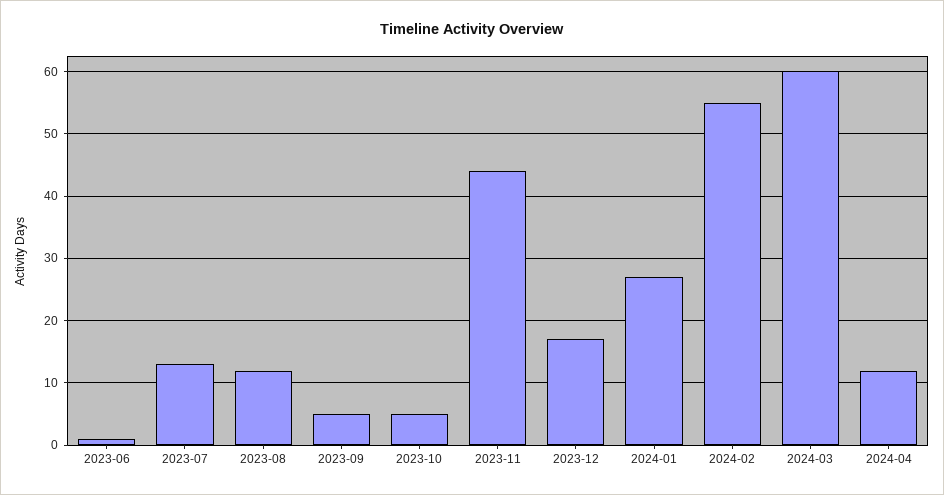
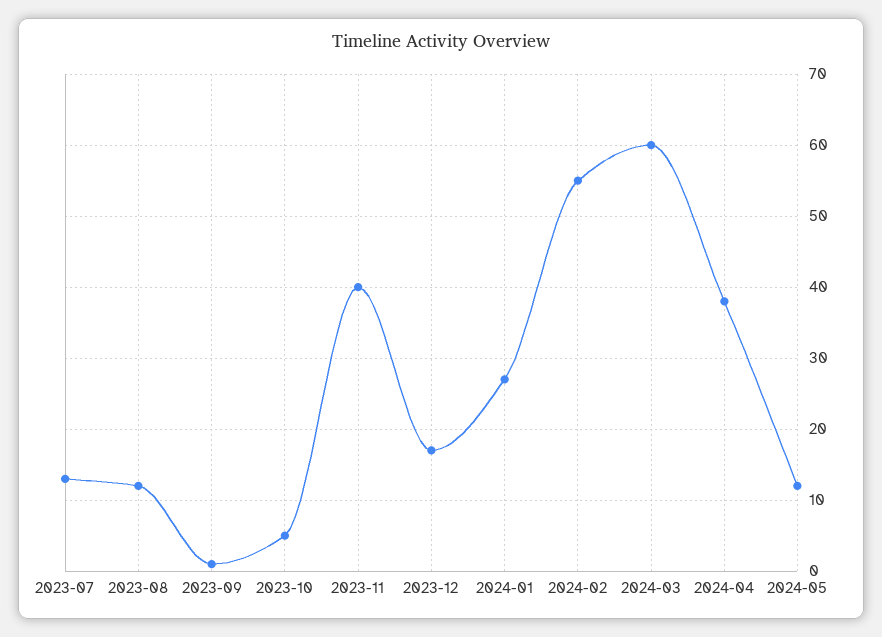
2023-06: 1 -> none
2023-09: 5 -> 1
2023-11: 44 -> 40
2024-04: 12 -> 38
2024-05: none -> 12

